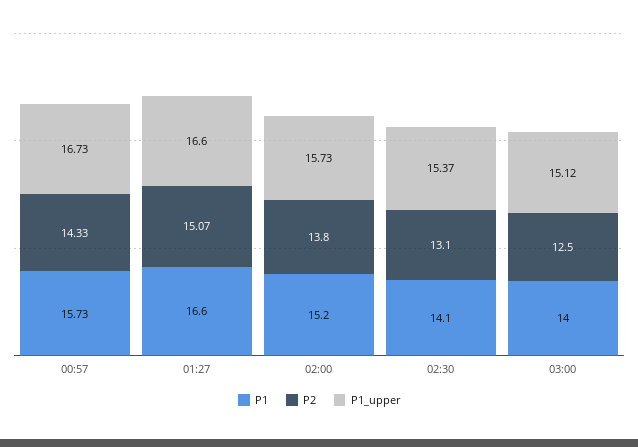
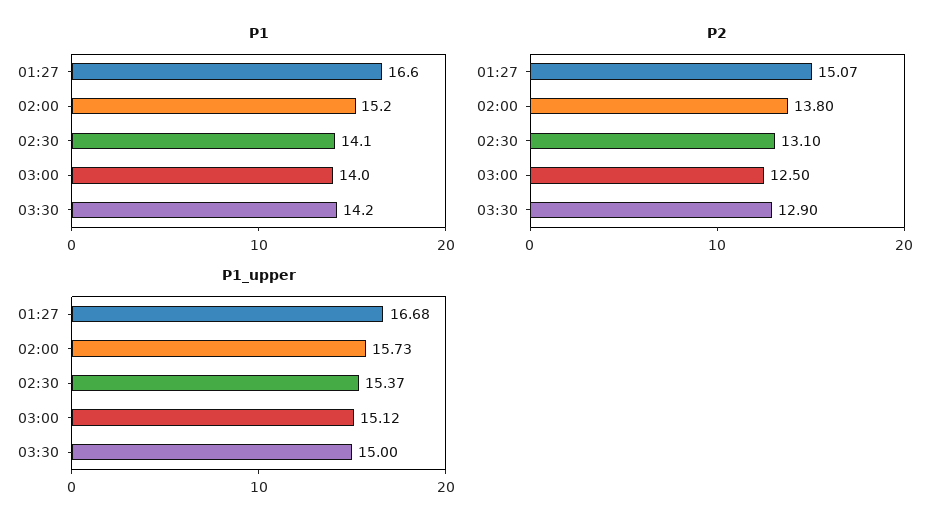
P1, 00:57: 15.73 -> none
P2, 00:57: 14.33 -> none
P1_upper, 00:57: 16.73 -> none
P1_upper, 01:27: 16.6 -> 16.68
P1, 03:30: none -> 14.2
P2, 03:30: none -> 12.9
P1_upper, 03:30: none -> 15

